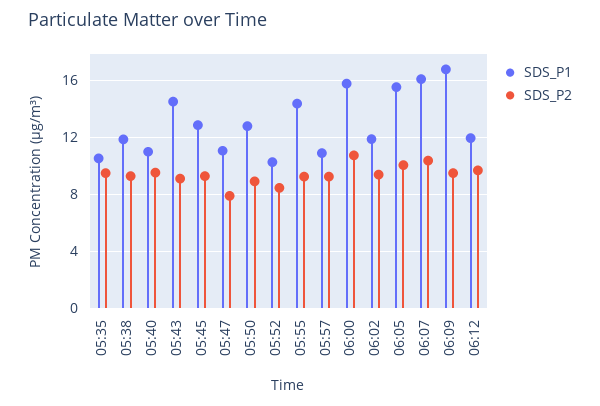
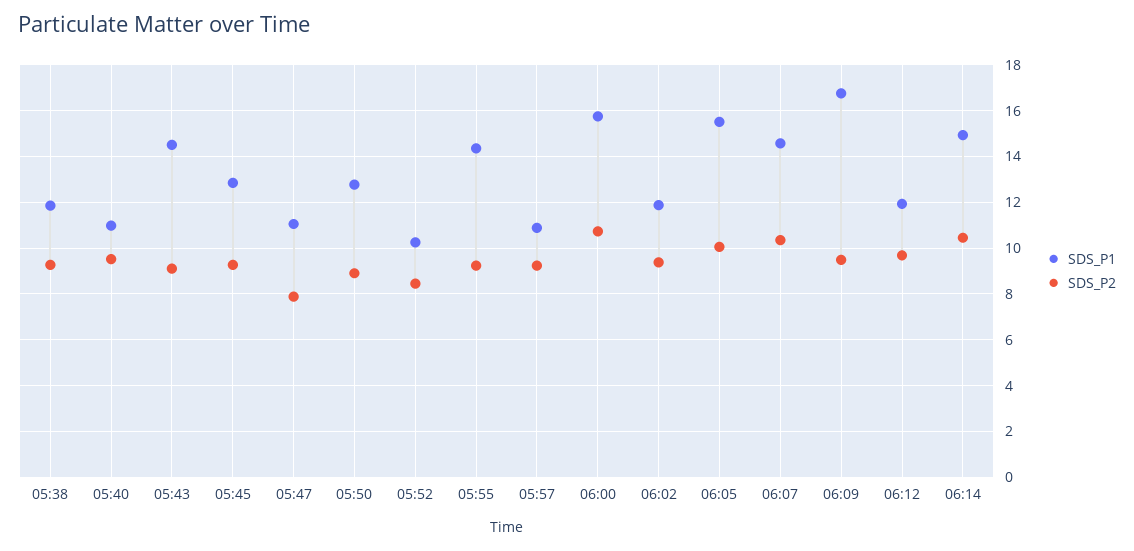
SDS_P1, 05:35: 10.5 -> none
SDS_P2, 05:35: 9.5 -> none
SDS_P1, 06:07: 16 -> 14.5
SDS_P1, 06:14: none -> 15
SDS_P2, 06:14: none -> 10.5

